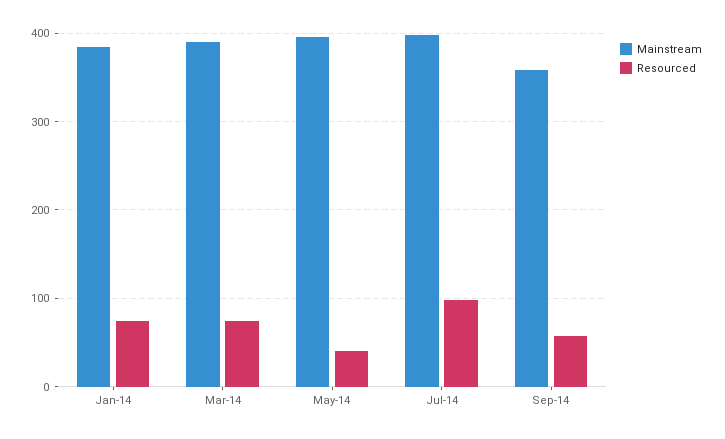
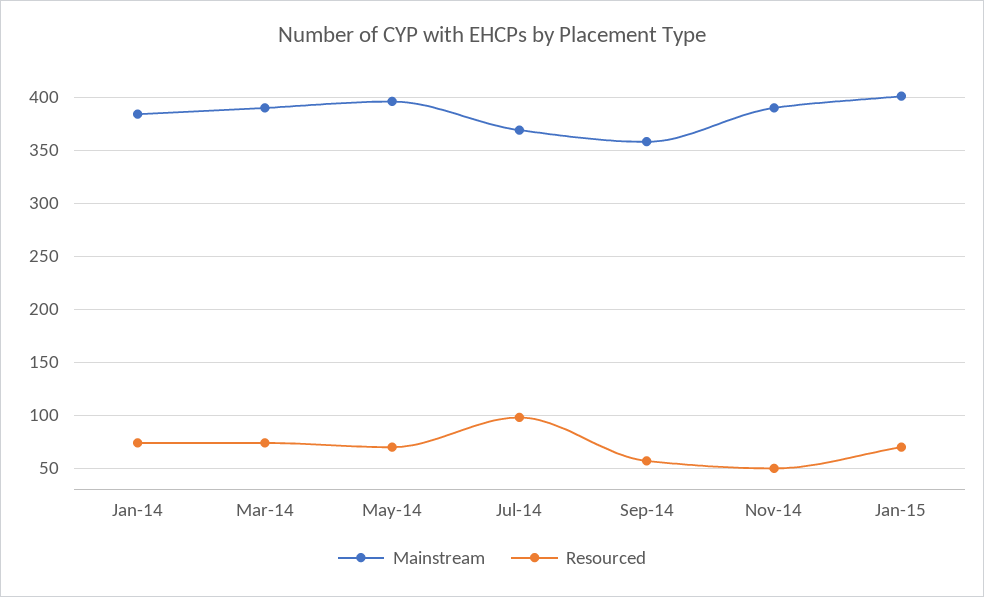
Resourced, May-14: 40 -> 70
Mainstream, Jul-14: 400 -> 370
Mainstream, Nov-14: none -> 390
Resourced, Nov-14: none -> 50
Mainstream, Jan-15: none -> 400
Resourced, Jan-15: none -> 70

